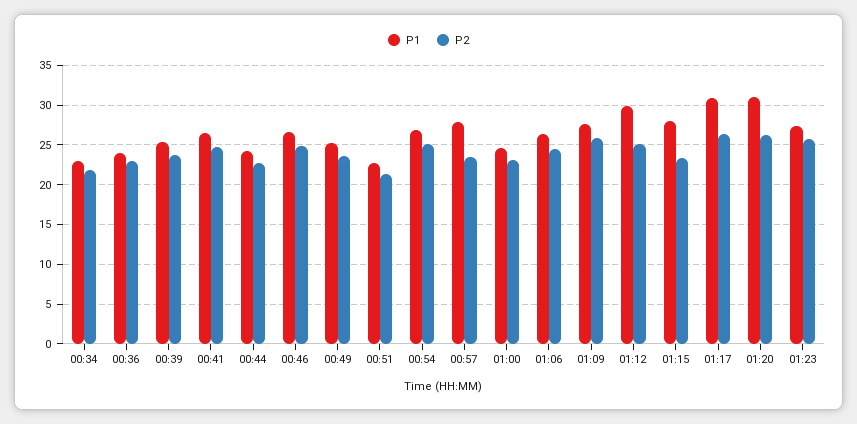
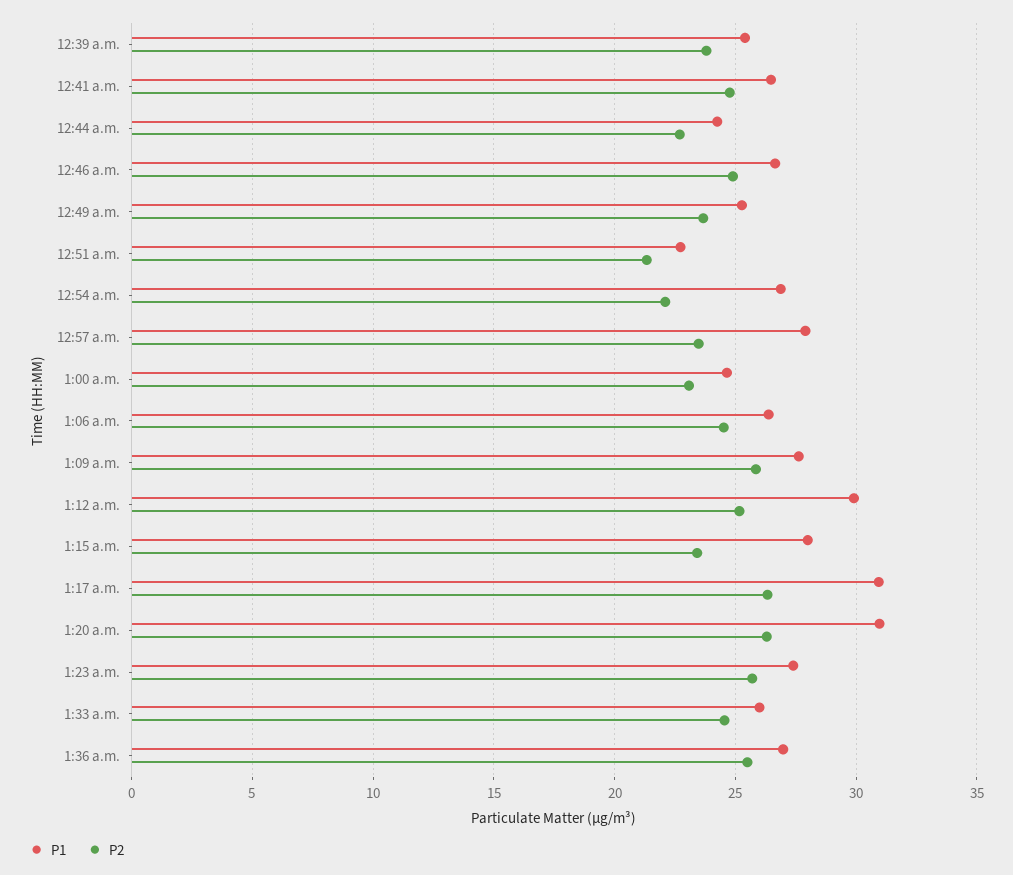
P1, 00:34: 23 -> none
P2, 00:34: 22 -> none
P1, 00:36: 24 -> none
P2, 00:36: 23 -> none
P2, 00:54: 25 -> 22
P1, 1:33 a.m.: none -> 26
P2, 1:33 a.m.: none -> 24.5
P1, 1:36 a.m.: none -> 27
P2, 1:36 a.m.: none -> 25.5

